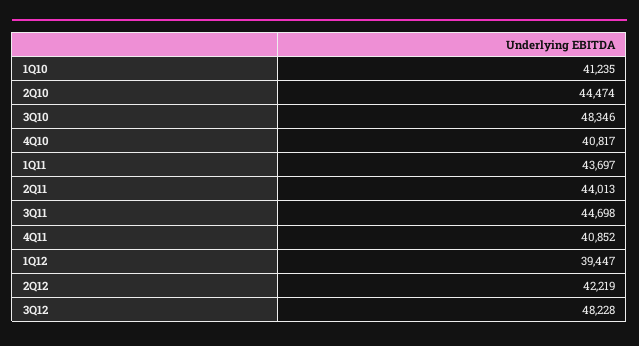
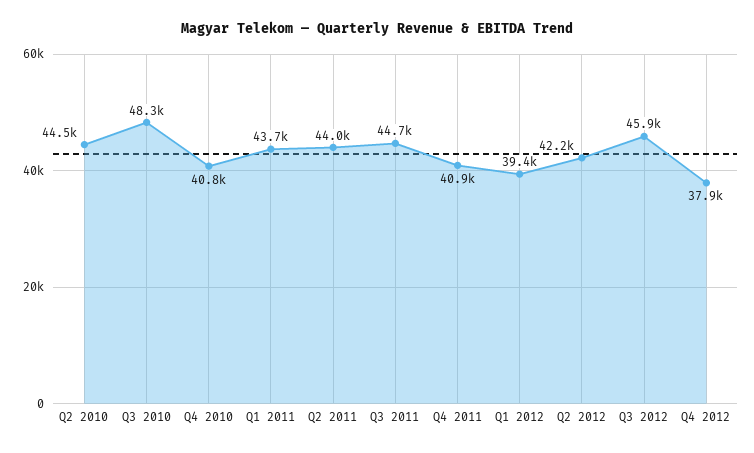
1Q10: 41235 -> none
3Q12: 48228 -> 45900
Q4 2012: none -> 37900

